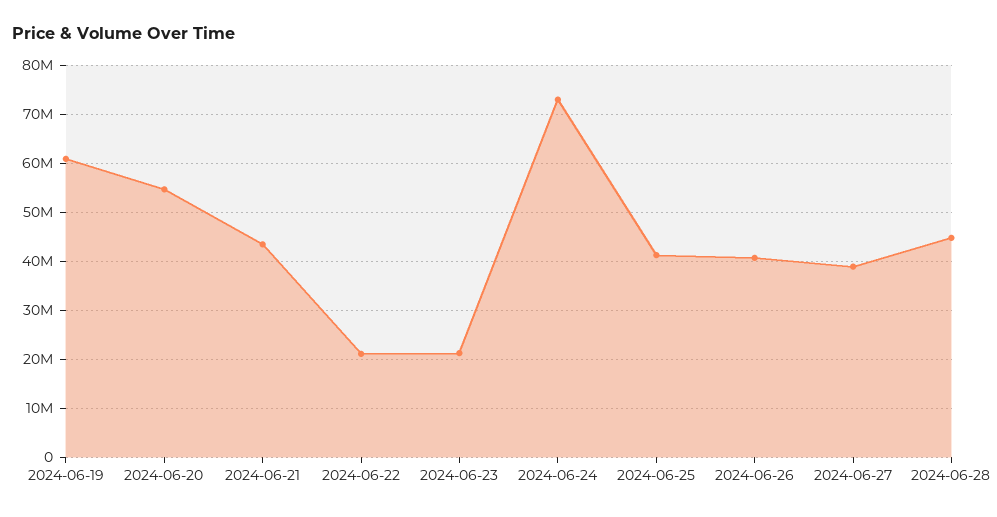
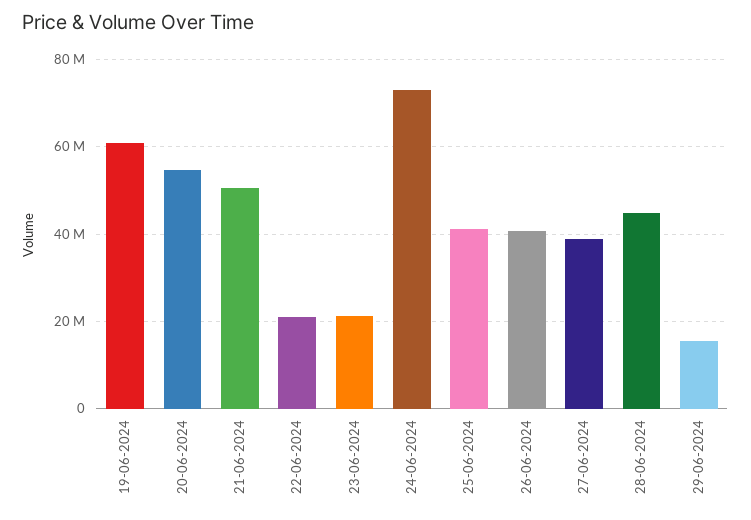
2024-06-21: 44000000 -> 50000000
29-06-2024: none -> 16000000

